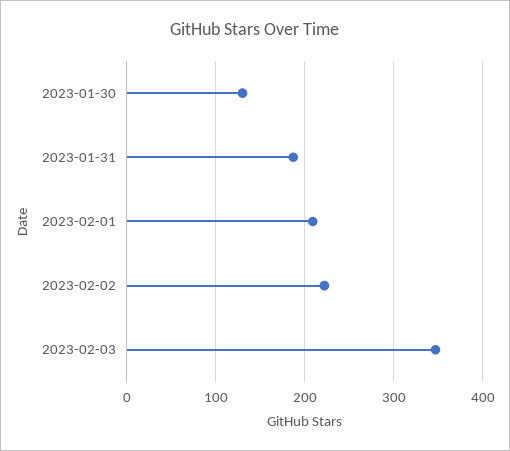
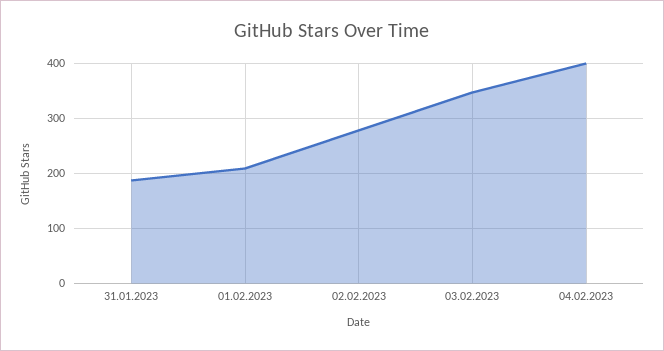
2023-01-30: 130 -> none
2023-02-02: 220 -> 280
04.02.2023: none -> 400

